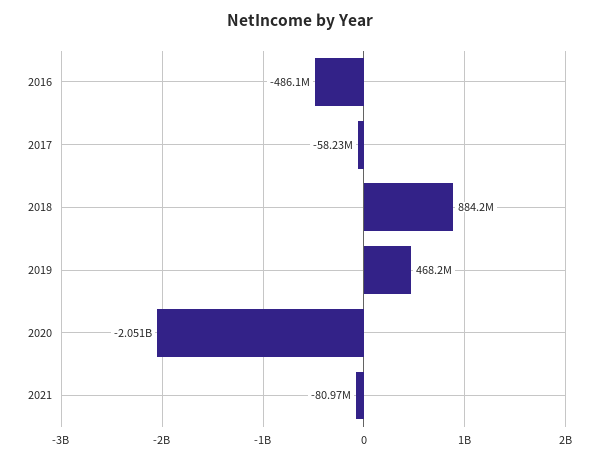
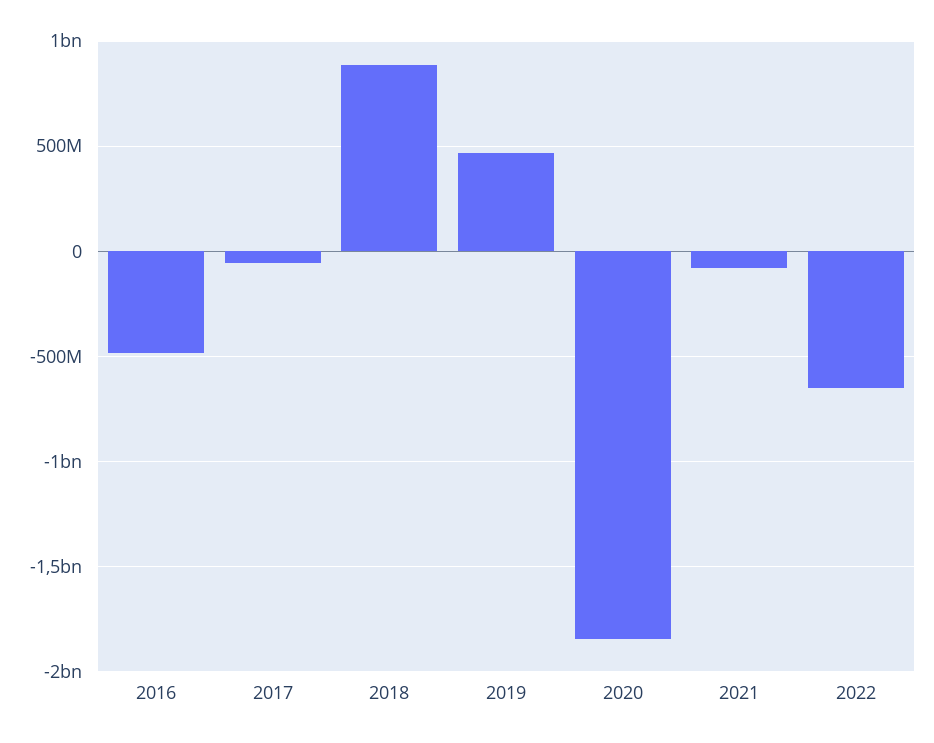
2020: -2051000000 -> -1850000000
2022: none -> -650000000

